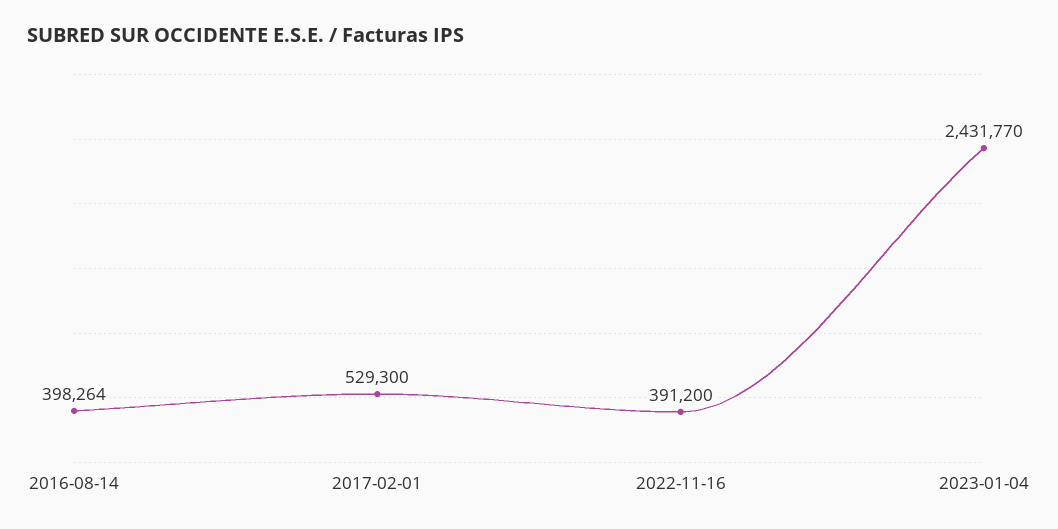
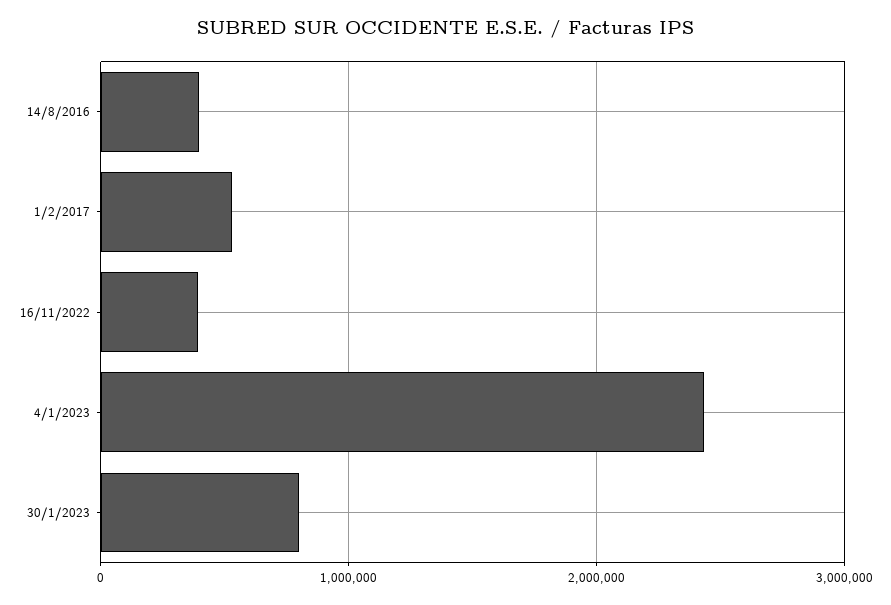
30/1/2023: none -> 800000

